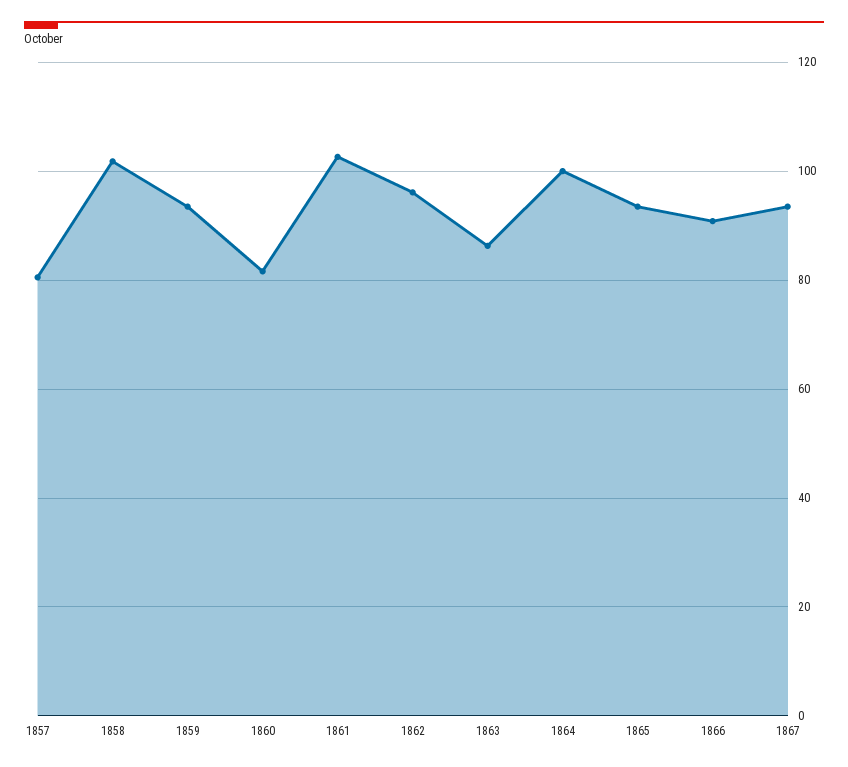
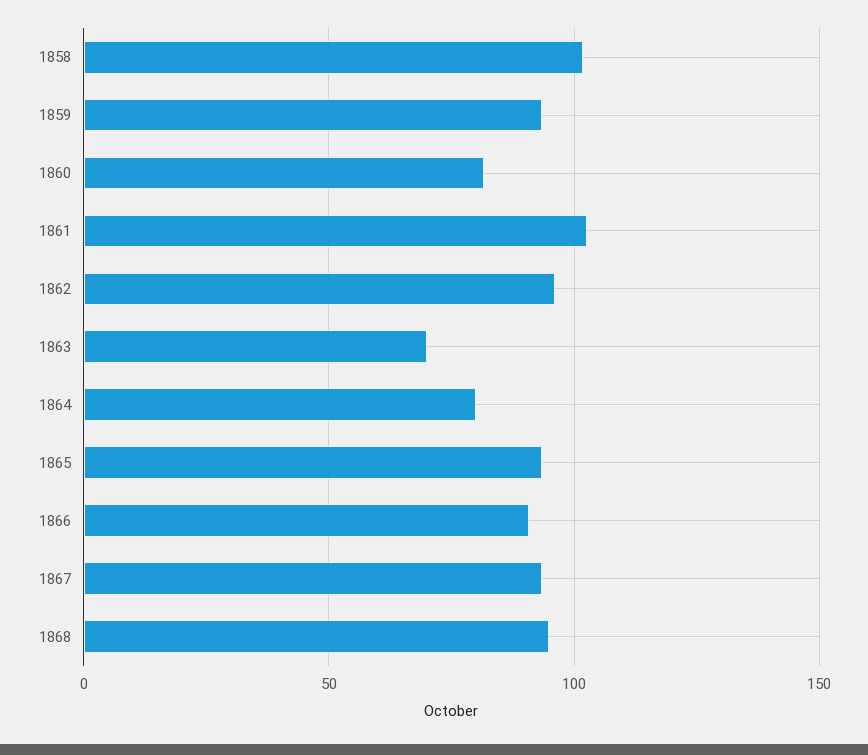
1857: 80 -> none
1863: 86 -> 70
1864: 100 -> 80
1868: none -> 95

